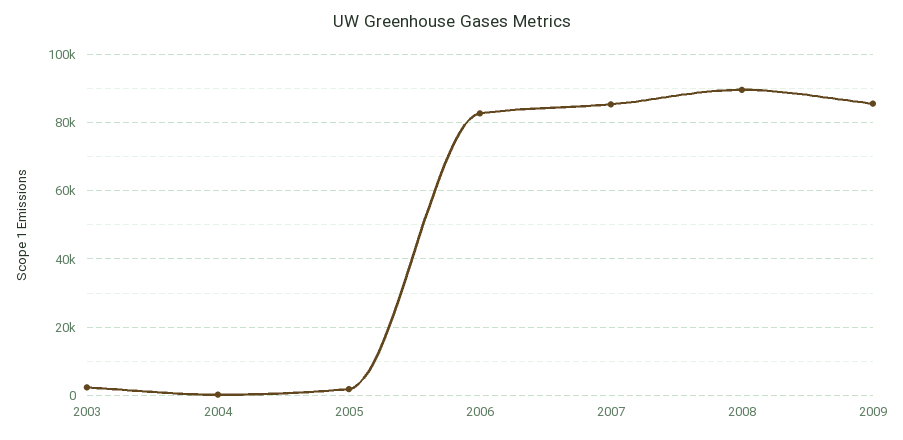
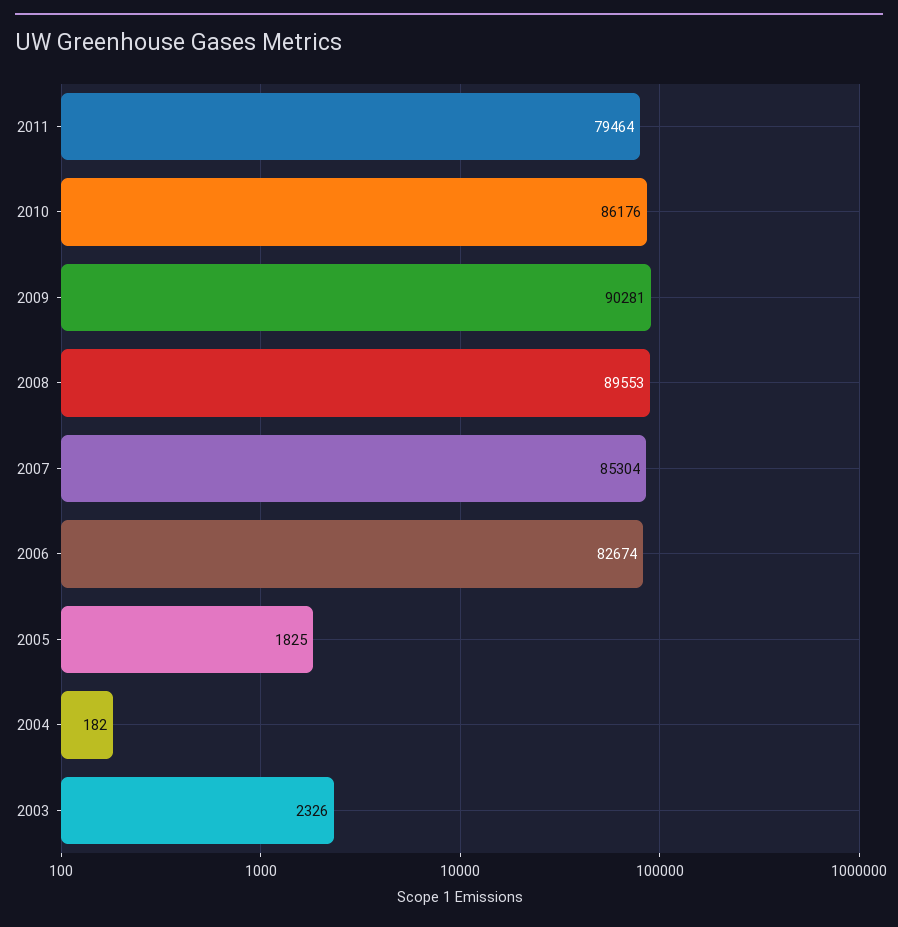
2009: 86000 -> 90281
2011: none -> 79464
2010: none -> 86176

